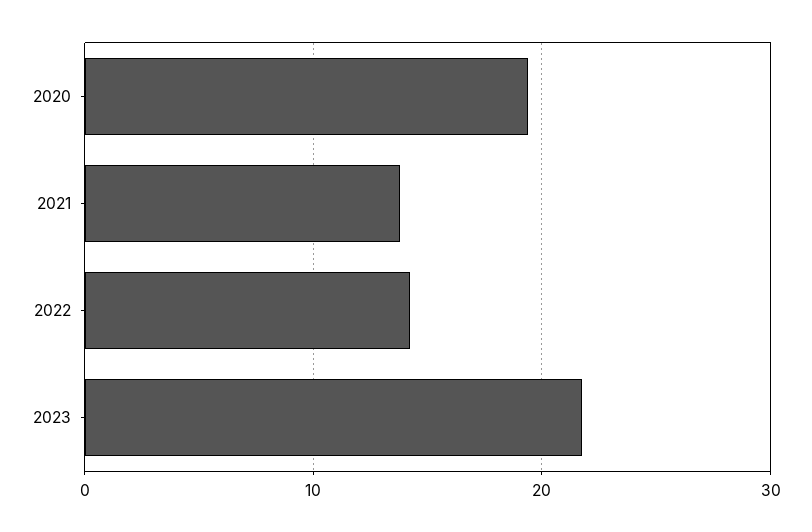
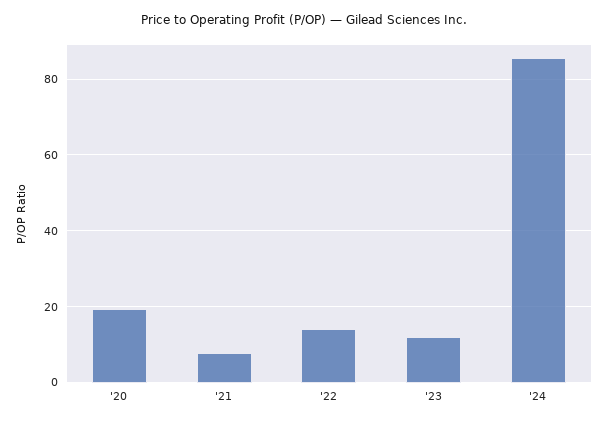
2021: 14 -> 8
2023: 22 -> 12
'24: none -> 86

